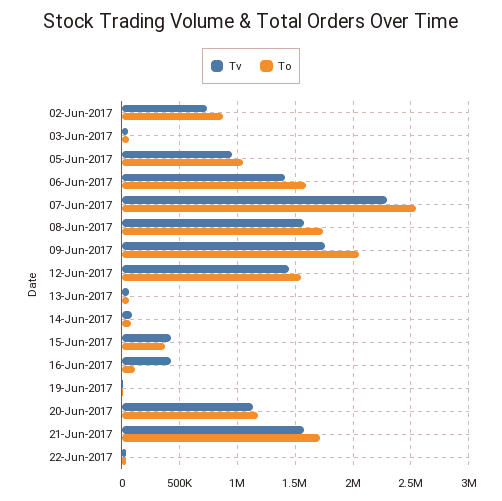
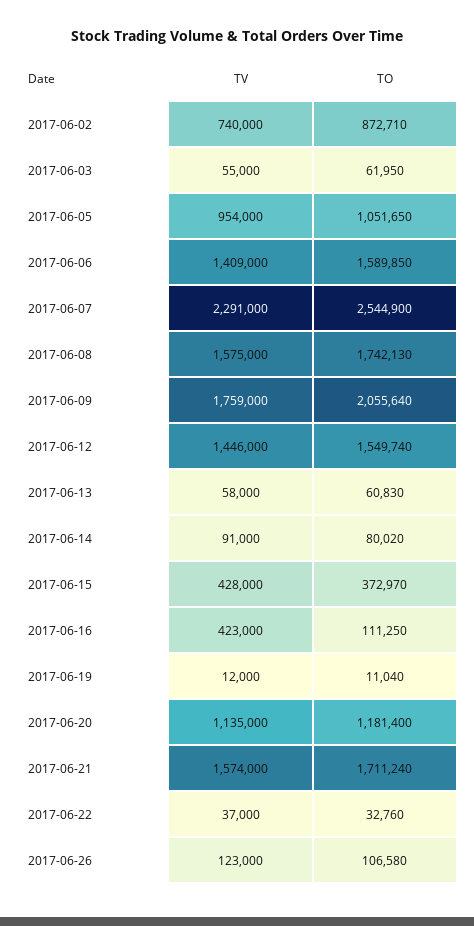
Tv, 2017-06-26: none -> 123000
To, 2017-06-26: none -> 106580

